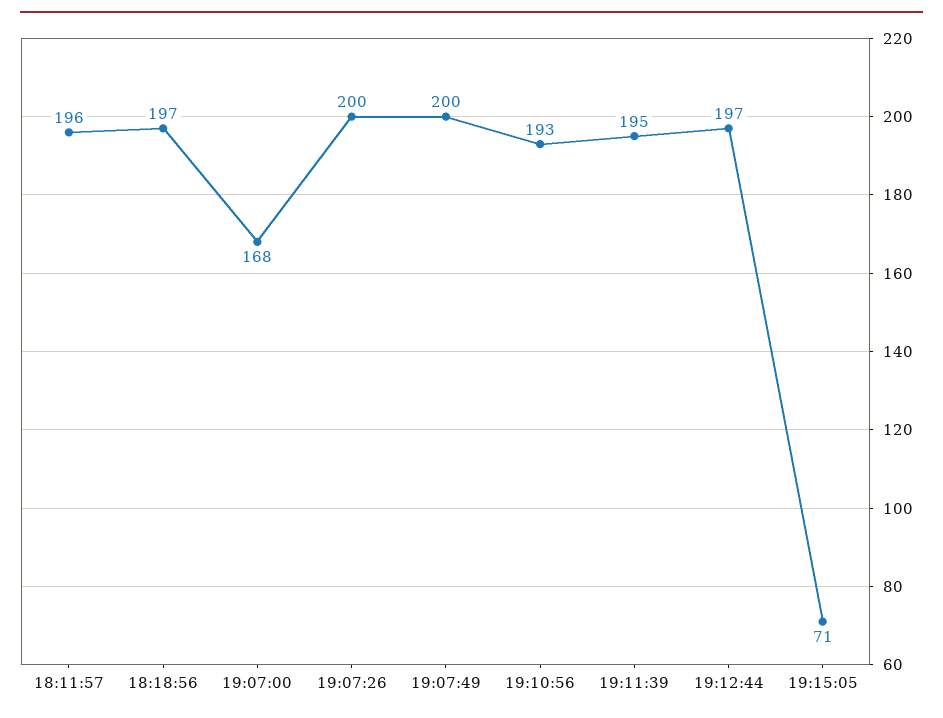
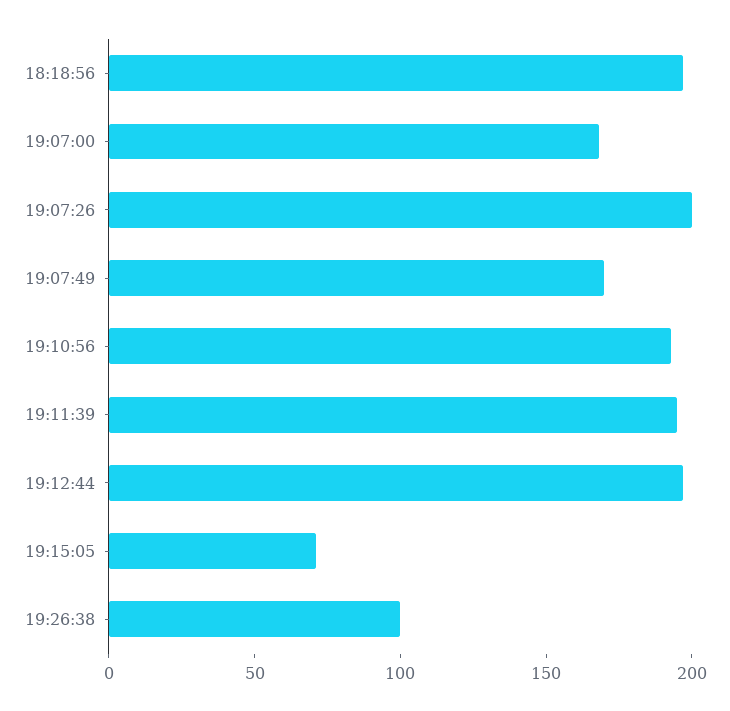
18:11:57: 196 -> none
19:07:49: 200 -> 170
19:26:38: none -> 100

